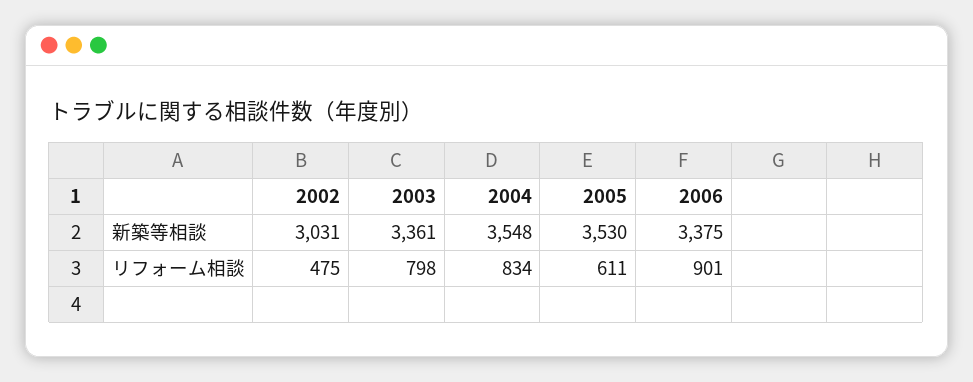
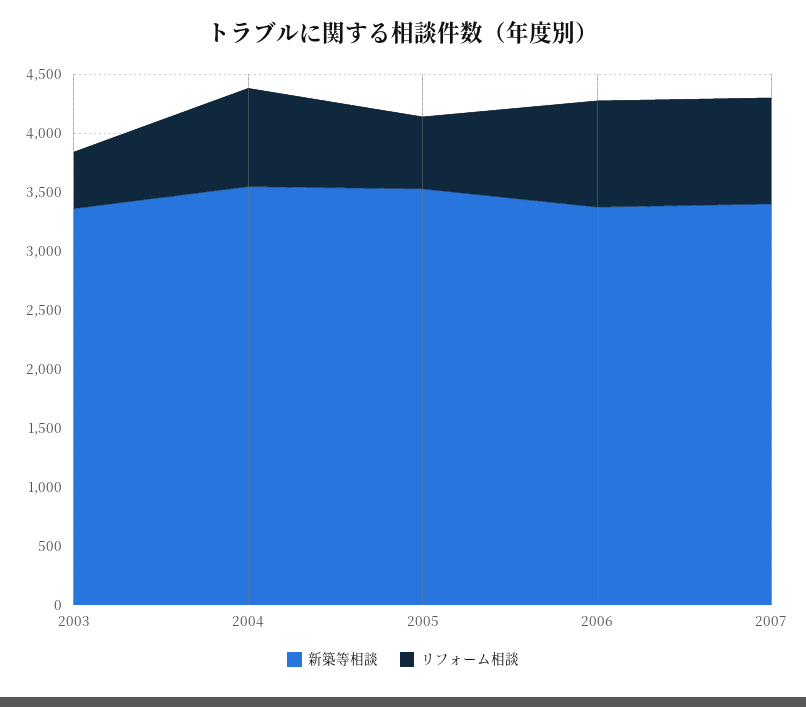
新築等相談, 2002: 3031 -> none
リフォーム相談, 2002: 475 -> none
リフォーム相談, 2003: 798 -> 500
新築等相談, 2007: none -> 3400
リフォーム相談, 2007: none -> 900

